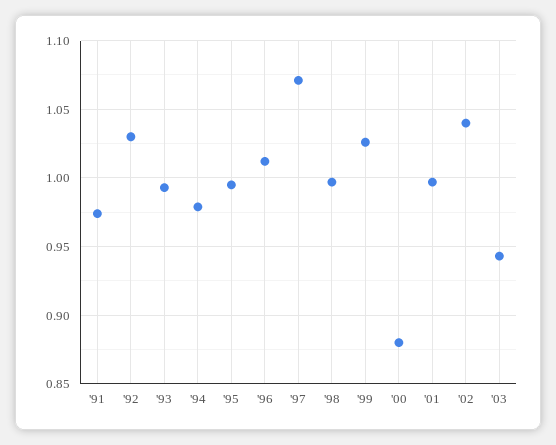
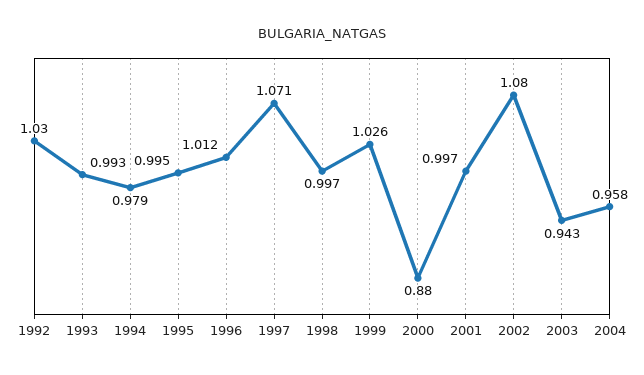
'91: 0.975 -> none
'02: 1.04 -> 1.08
2004: none -> 0.958

